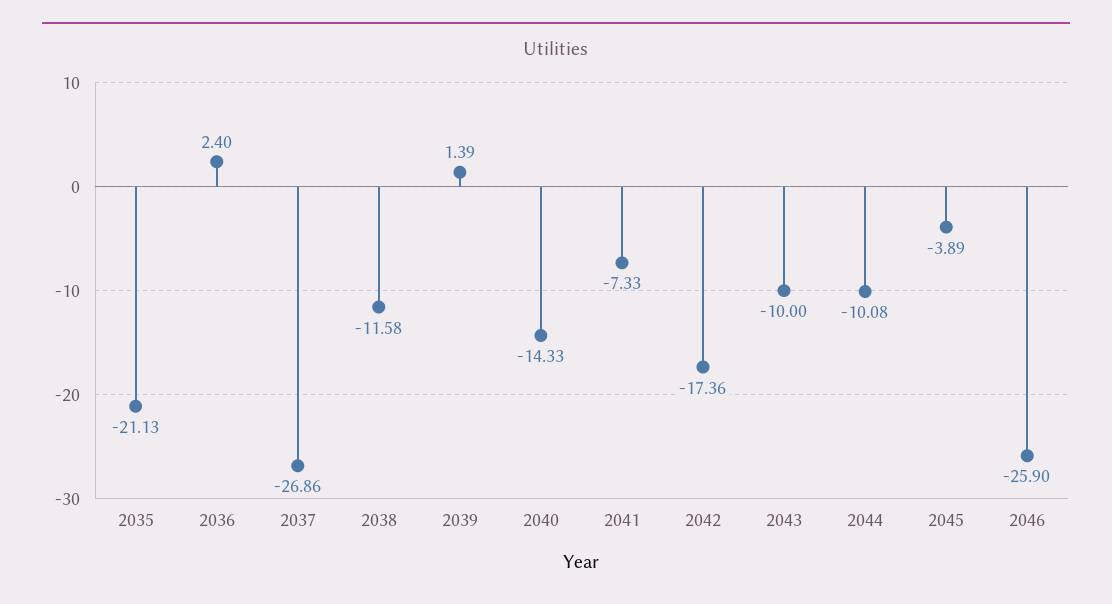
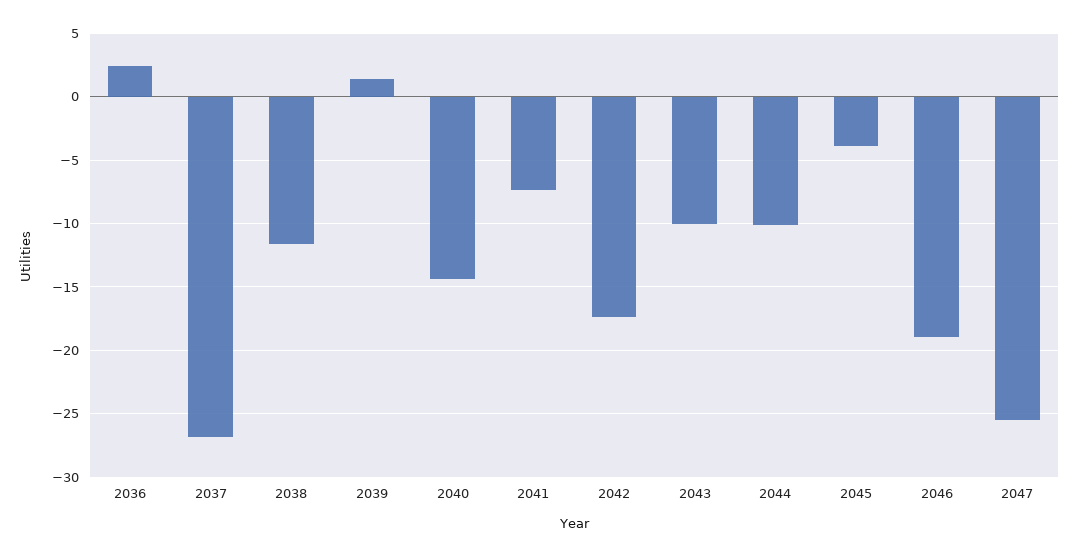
2035: -21.13 -> none
2046: -25.9 -> -19
2047: none -> -25.5

